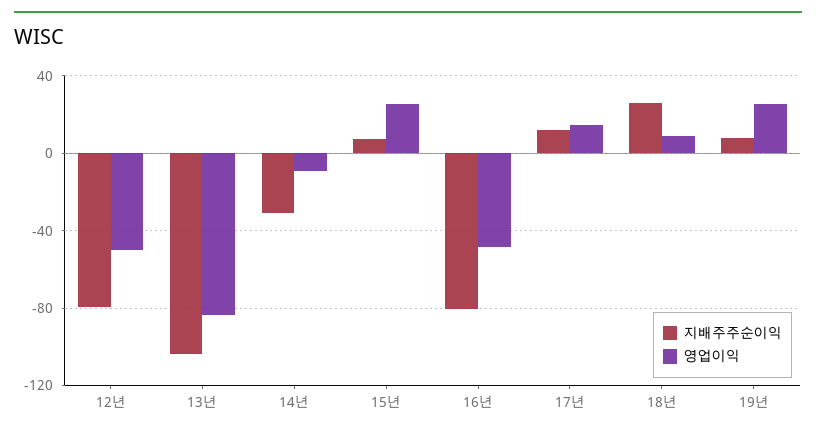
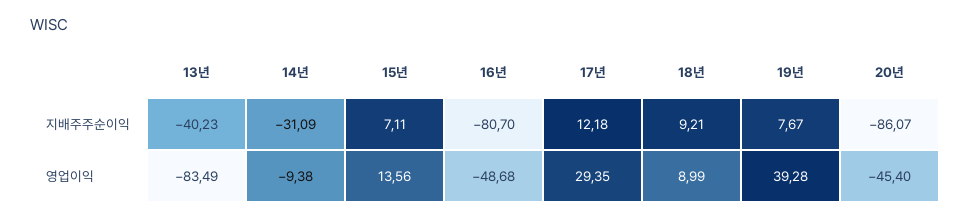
지배주주순이익, 12년: -80 -> none
영업이익, 12년: -50 -> none
지배주주순이익, 13년: -105 -> -40.23
영업이익, 15년: 25 -> 13.56
영업이익, 17년: 15 -> 29.35
지배주주순이익, 18년: 25 -> 9.21
영업이익, 19년: 25 -> 39.28
지배주주순이익, 20년: none -> -86.07
영업이익, 20년: none -> -45.4

